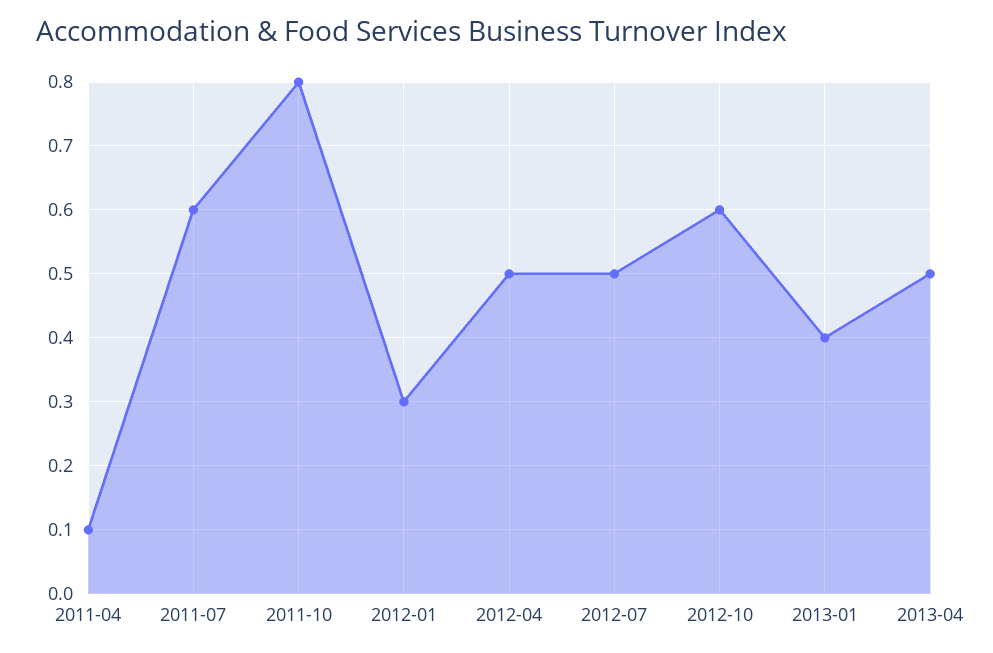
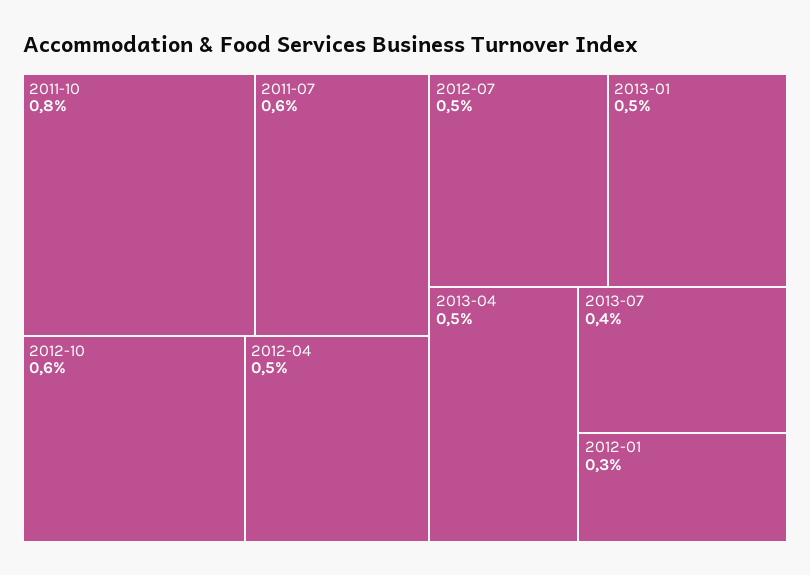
2011-04: 0.1 -> none
2013-01: 0.4 -> 0.5
2013-07: none -> 0.4

